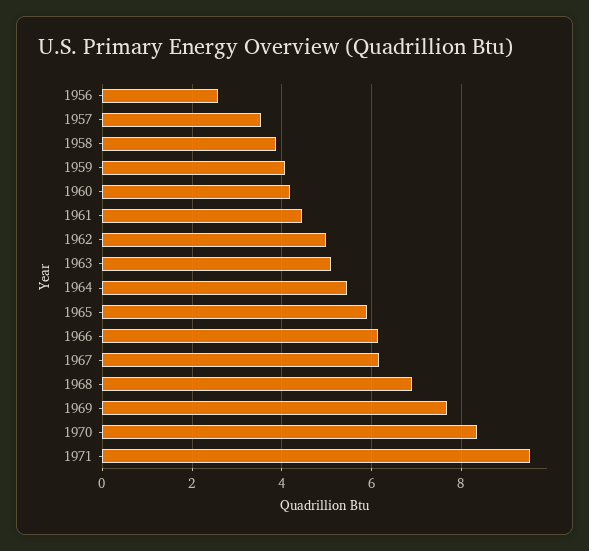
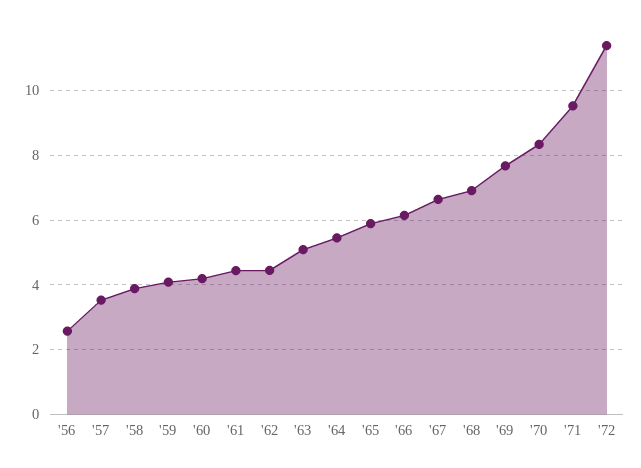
1962: 5 -> 4.4
1967: 6.2 -> 6.6
'72: none -> 11.4

